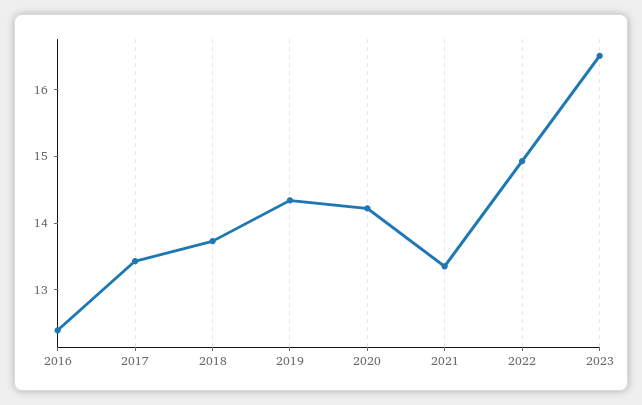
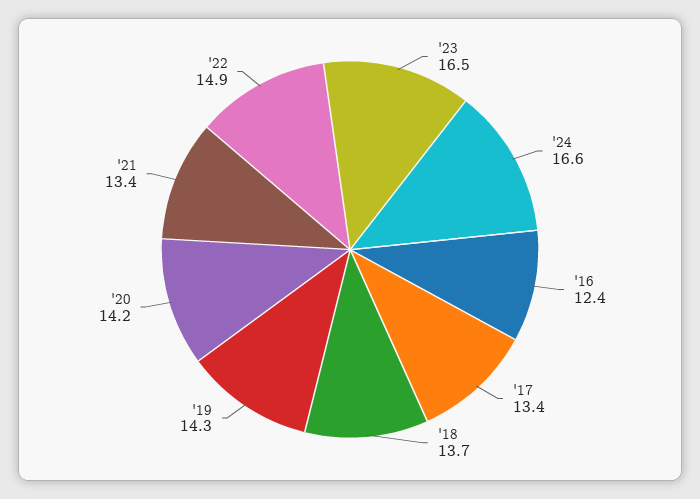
'24: none -> 16.6

